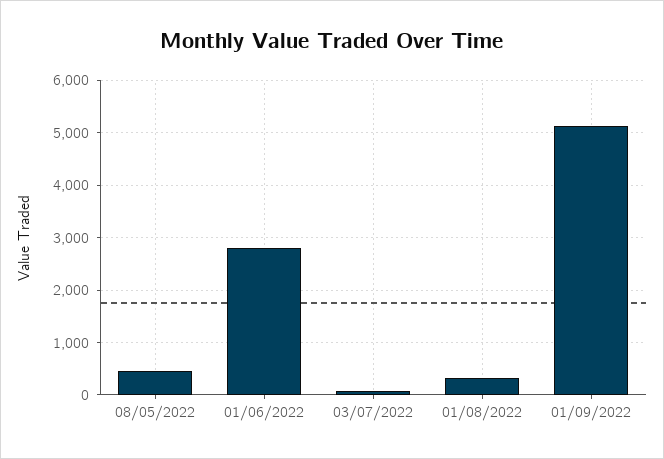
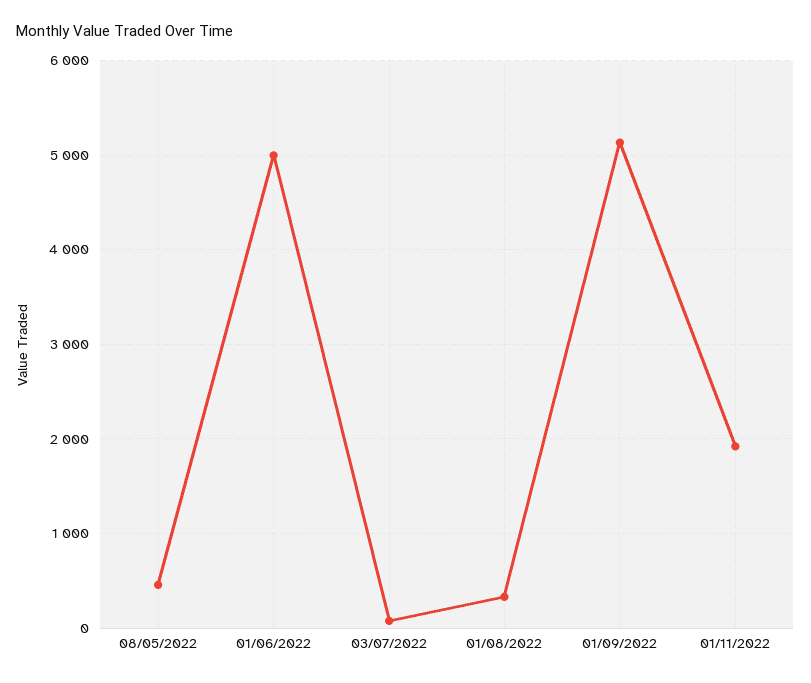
01/06/2022: 2800 -> 5000
01/11/2022: none -> 1900

